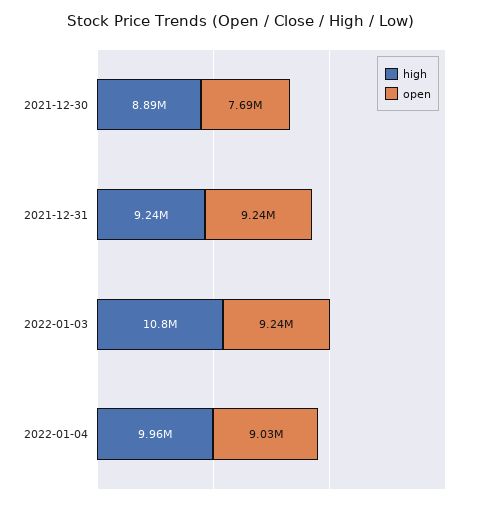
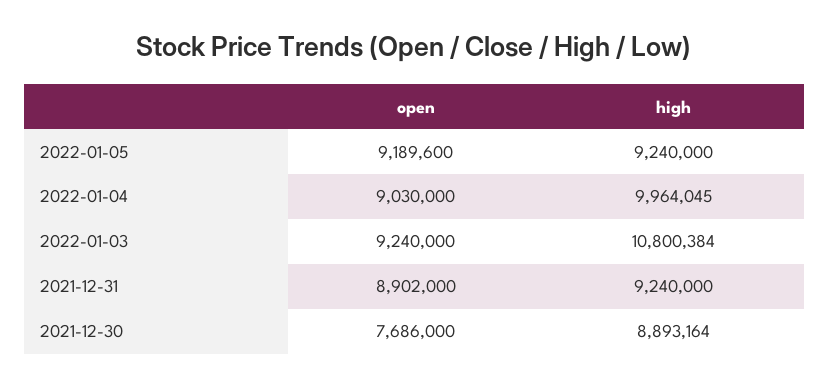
open, 2021-12-31: 9240000 -> 8902000
open, 2022-01-05: none -> 9189600
high, 2022-01-05: none -> 9240000

